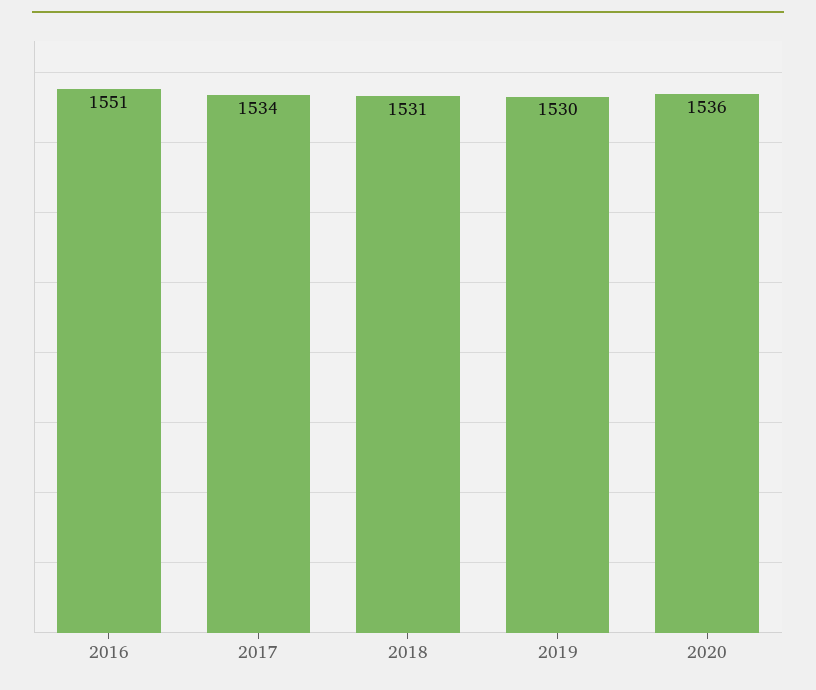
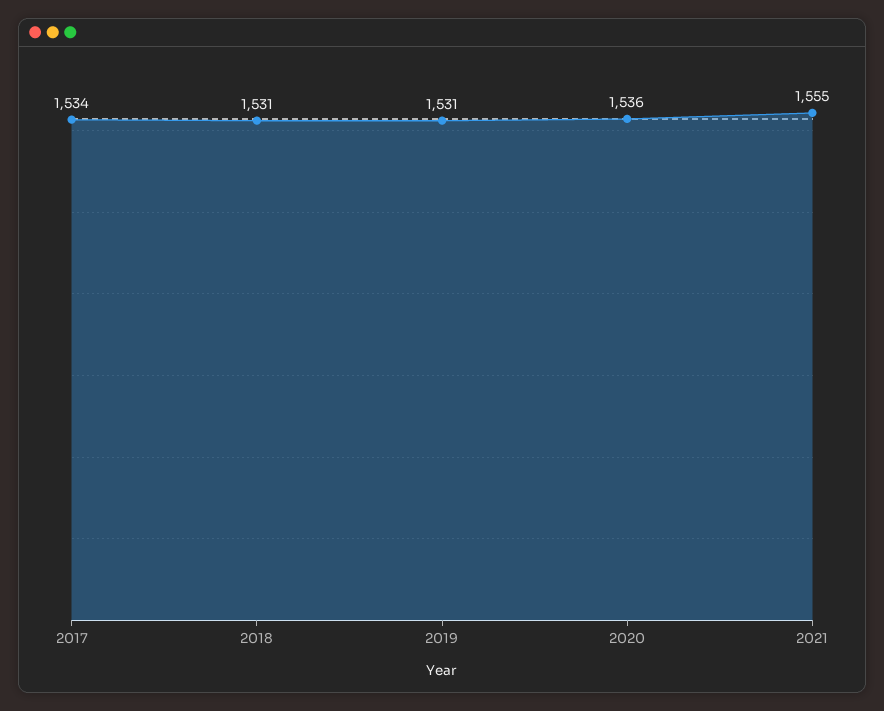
2016: 1551 -> none
2019: 1530 -> 1531
2021: none -> 1555

